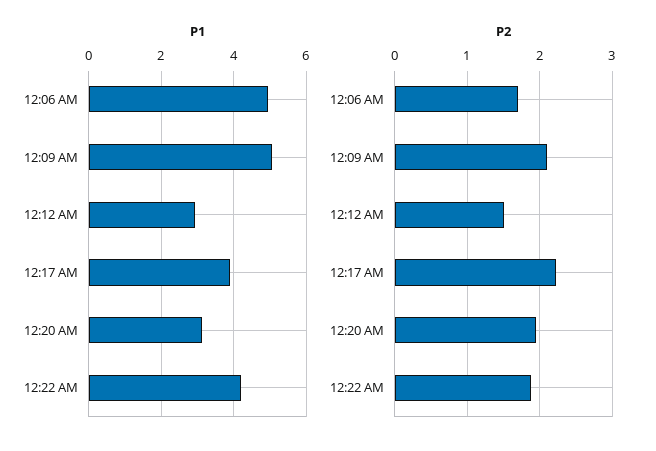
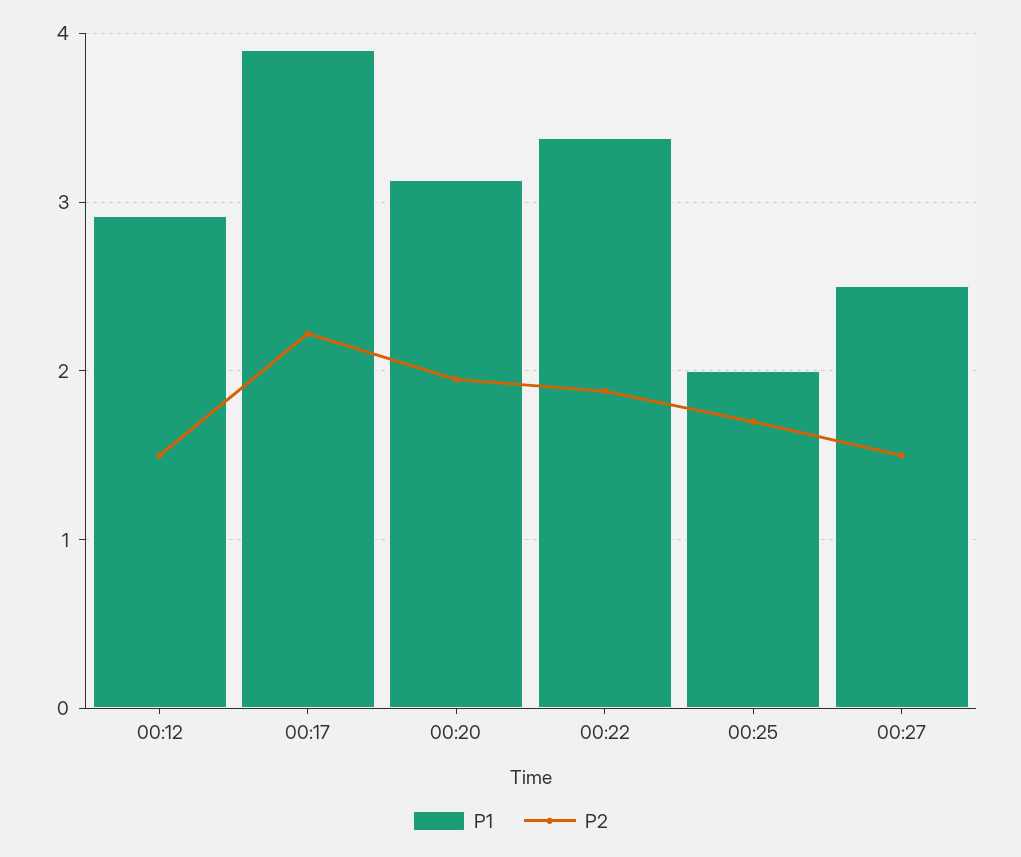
P1, 12:06 AM: 5 -> none
P1, 12:09 AM: 5 -> none
P1, 12:22 AM: 4.2 -> 3.4
P2, 12:06 AM: 1.7 -> none
P2, 12:09 AM: 2.1 -> none
P1, 00:25: none -> 2
P2, 00:25: none -> 1.7
P1, 00:27: none -> 2.5
P2, 00:27: none -> 1.5

